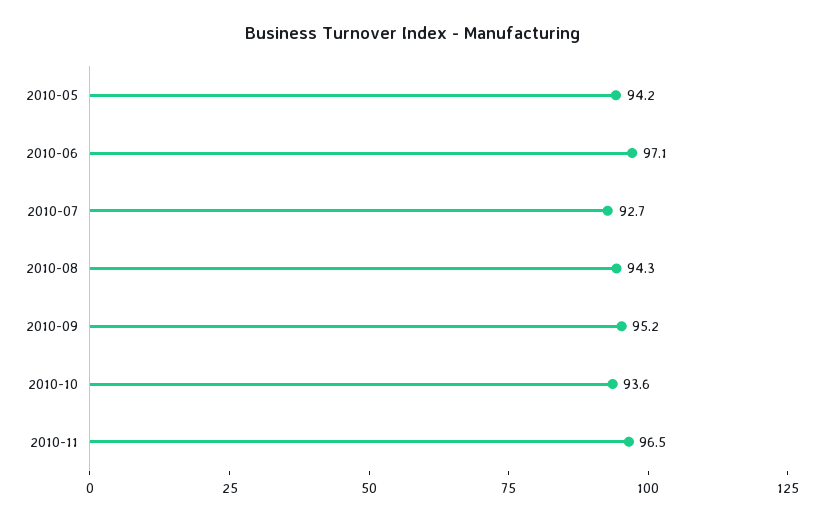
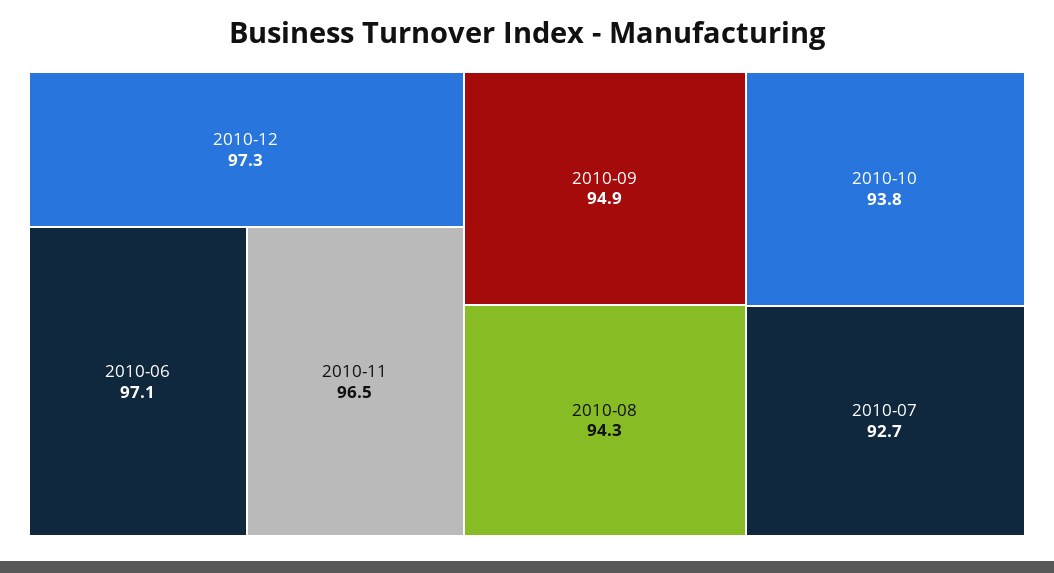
2010-05: 94.2 -> none
2010-09: 95.2 -> 94.9
2010-10: 93.6 -> 93.8
2010-12: none -> 97.3

